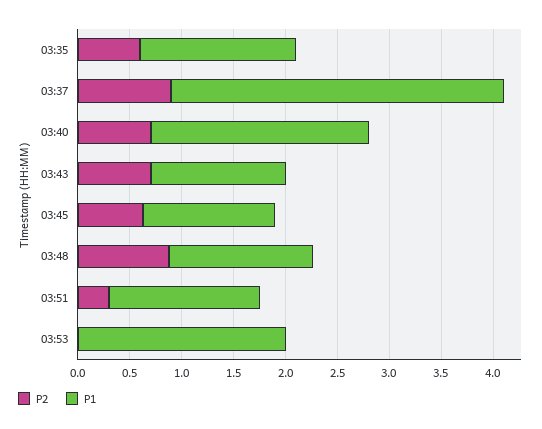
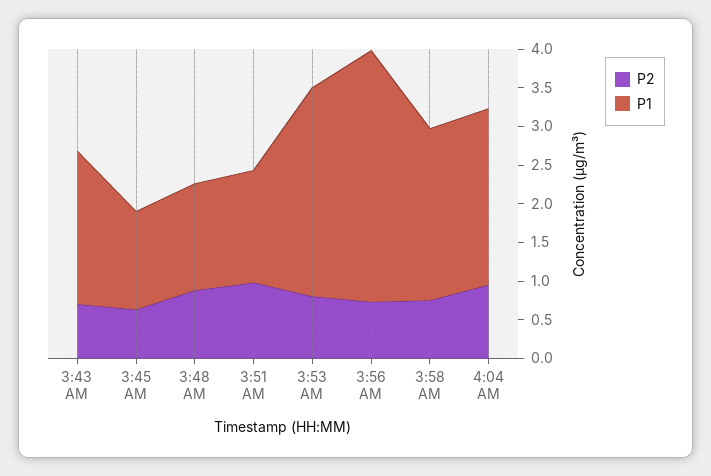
P2, 03:35: 0.6 -> none
P1, 03:35: 1.5 -> none
P2, 03:37: 0.9 -> none
P1, 03:37: 3.2 -> none
P2, 03:40: 0.7 -> none
P1, 03:40: 2.1 -> none
P1, 03:43: 1.3 -> 2
P2, 03:51: 0.3 -> 1
P2, 03:53: 0 -> 0.75
P1, 03:53: 2 -> 2.75
P2, 3:56 AM: none -> 0.75
P1, 3:56 AM: none -> 3.25
P2, 3:58 AM: none -> 0.75
P1, 3:58 AM: none -> 2.25
P2, 4:04 AM: none -> 1
P1, 4:04 AM: none -> 2.25

